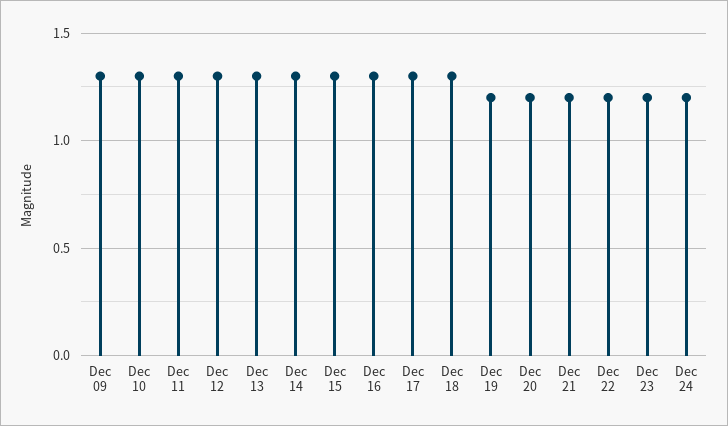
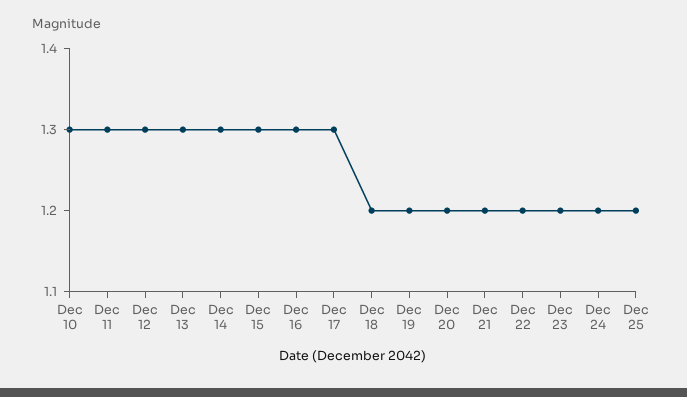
Dec 09: 1.3 -> none
Dec 18: 1.3 -> 1.2
Dec 25: none -> 1.2

